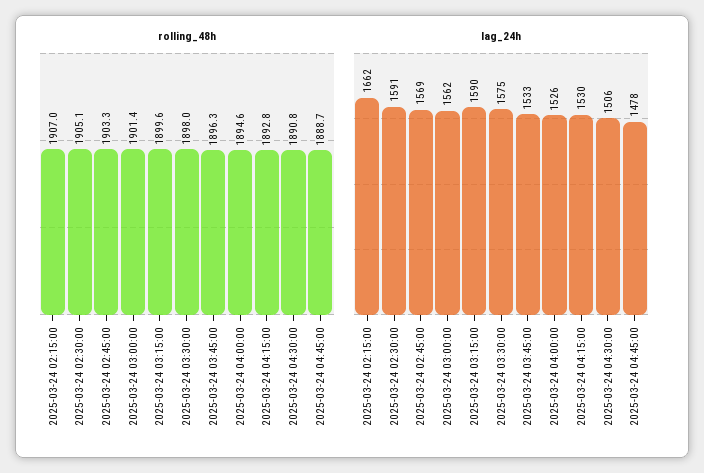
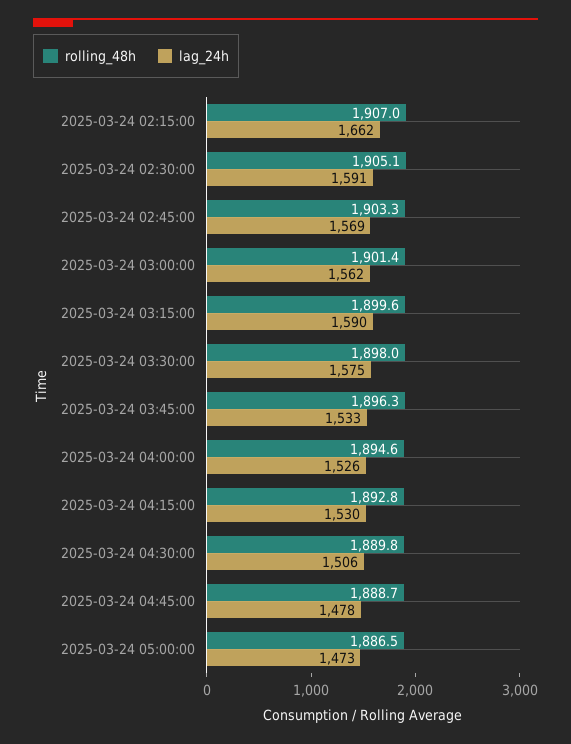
rolling_48h, 2025-03-24 04:30:00: 1890.8 -> 1889.8
rolling_48h, 2025-03-24 05:00:00: none -> 1886.5
lag_24h, 2025-03-24 05:00:00: none -> 1473

